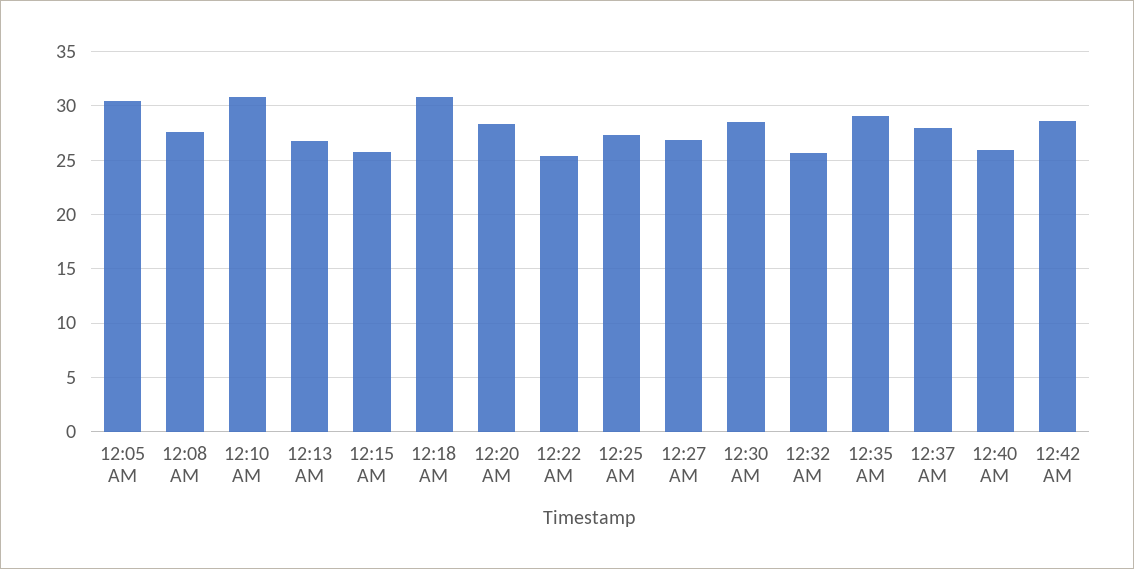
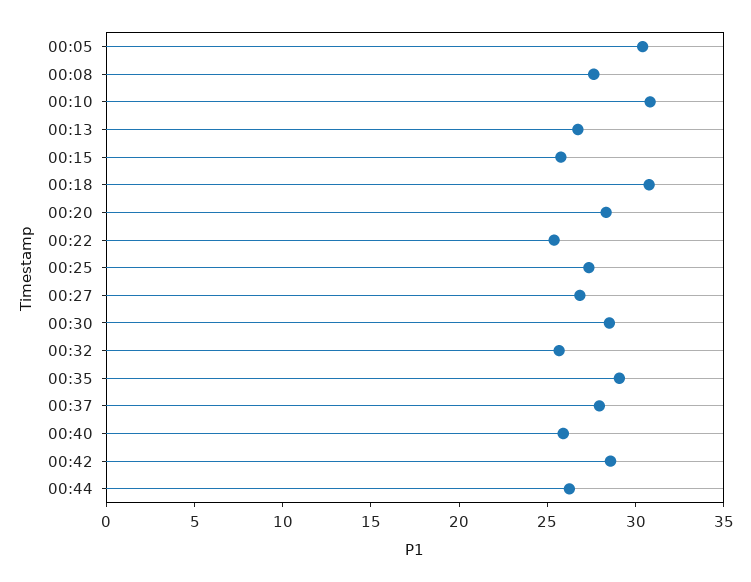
00:44: none -> 26

